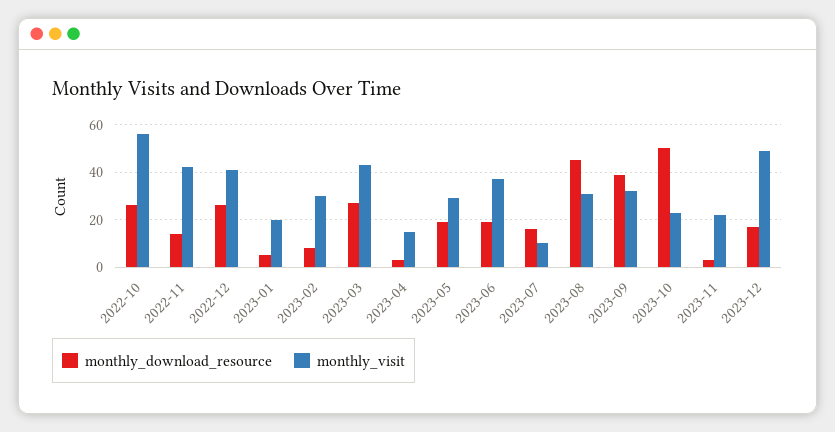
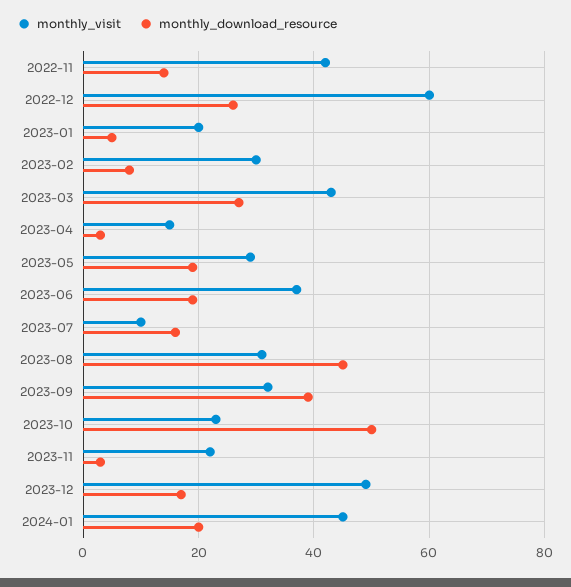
monthly_download_resource, 2022-10: 25 -> none
monthly_visit, 2022-10: 55 -> none
monthly_visit, 2022-12: 40 -> 60
monthly_visit, 2024-01: none -> 45
monthly_download_resource, 2024-01: none -> 20

